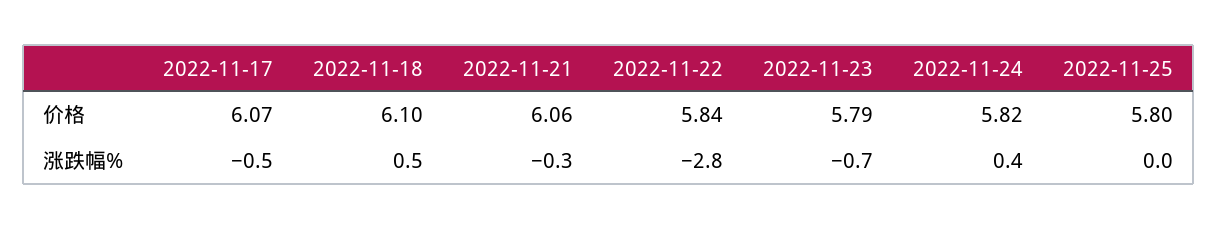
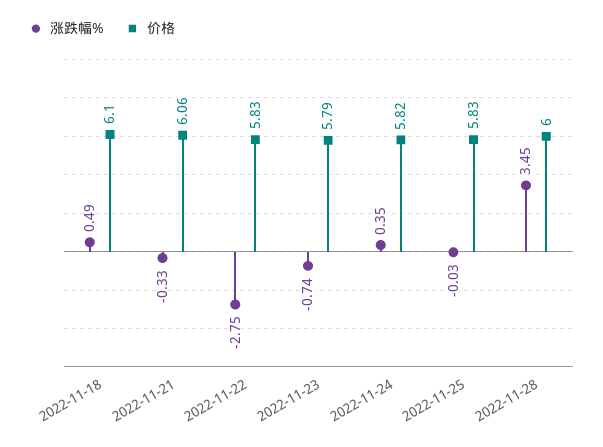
价格, 2022-11-17: 6.07 -> none
价格, 2022-11-22: 5.84 -> 5.83
价格, 2022-11-25: 5.8 -> 5.83
涨跌幅%, 2022-11-17: -0.5 -> none
涨跌幅%, 2022-11-28: none -> 3.45
价格, 2022-11-28: none -> 6

